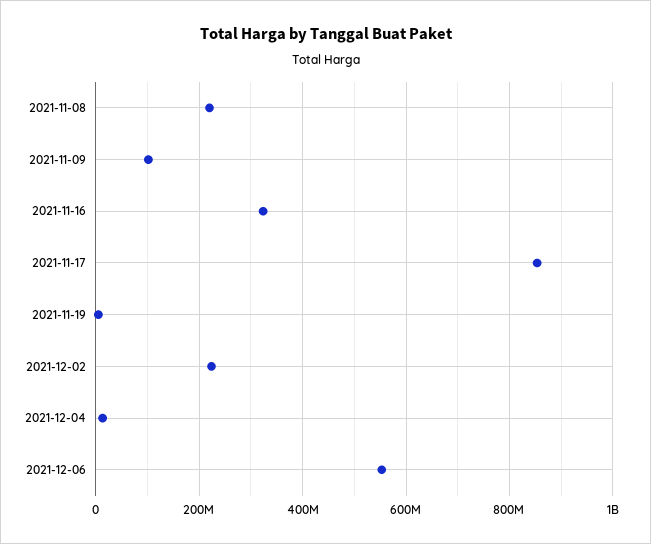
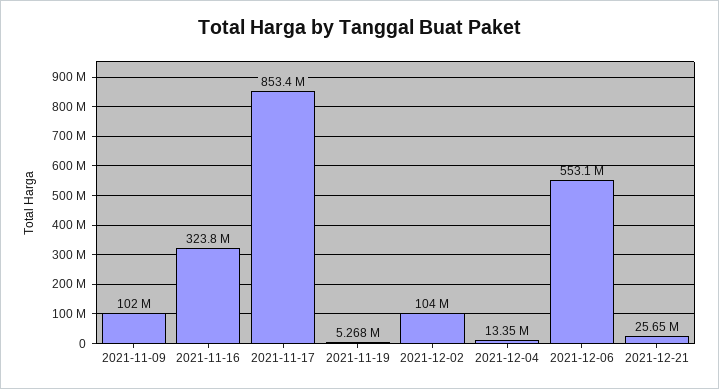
2021-11-08: 220000000 -> none
2021-12-02: 220000000 -> 104000000
2021-12-21: none -> 25650000

